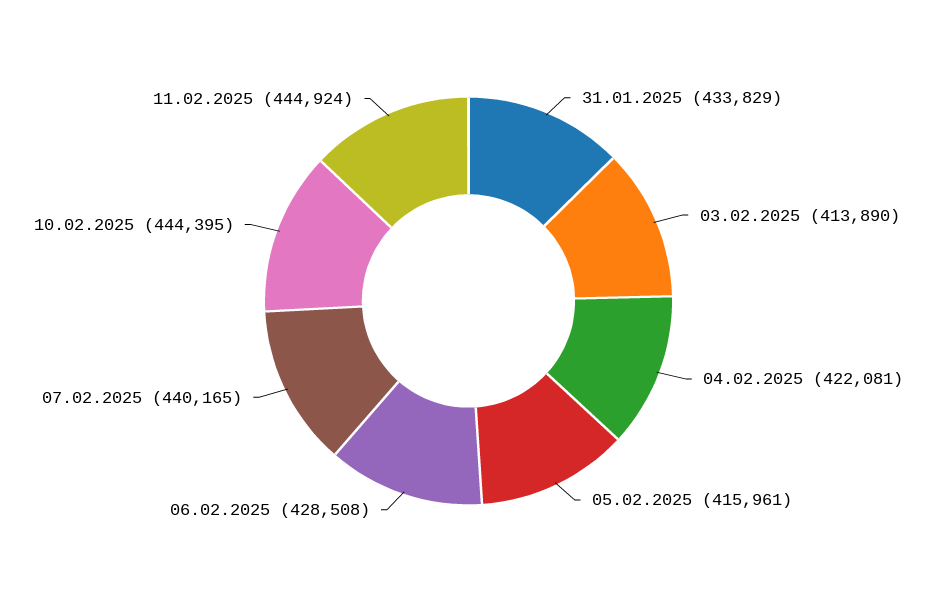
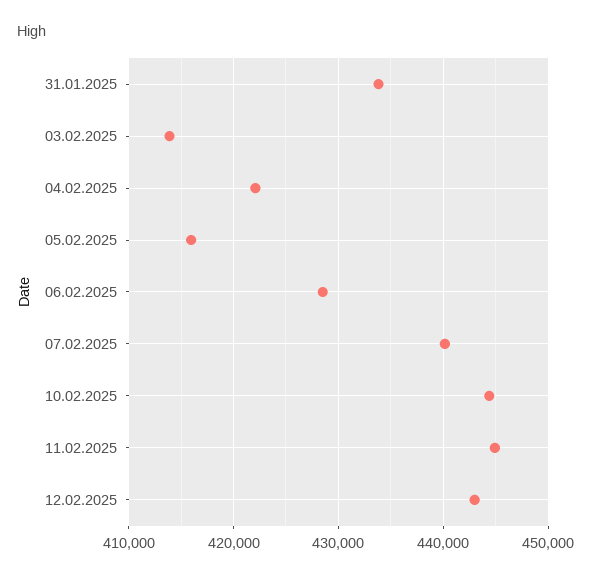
12.02.2025: none -> 443000

